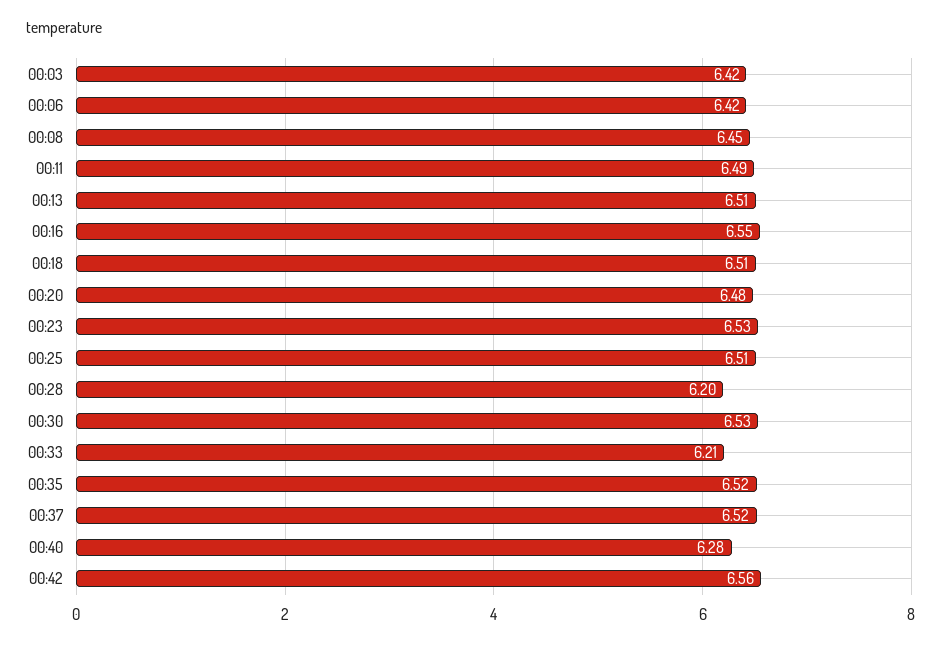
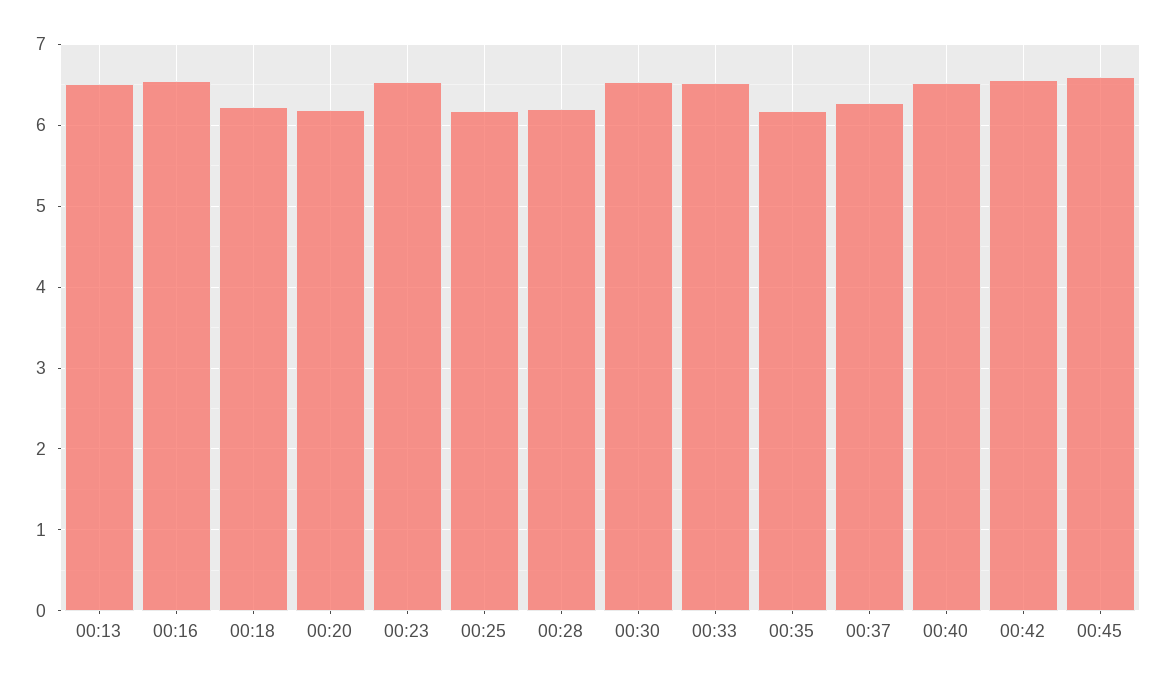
00:03: 6.42 -> none
00:06: 6.42 -> none
00:08: 6.45 -> none
00:11: 6.49 -> none
00:18: 6.51 -> 6.2
00:20: 6.48 -> 6.2
00:25: 6.51 -> 6.2
00:33: 6.21 -> 6.5
00:35: 6.52 -> 6.2
00:37: 6.52 -> 6.3
00:40: 6.28 -> 6.5
00:45: none -> 6.6

